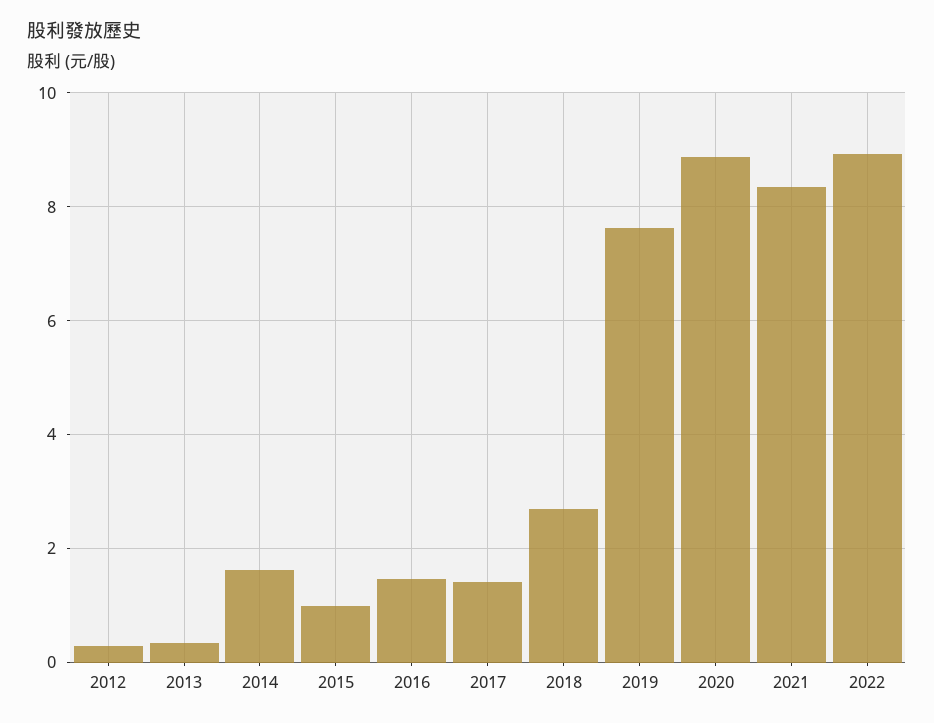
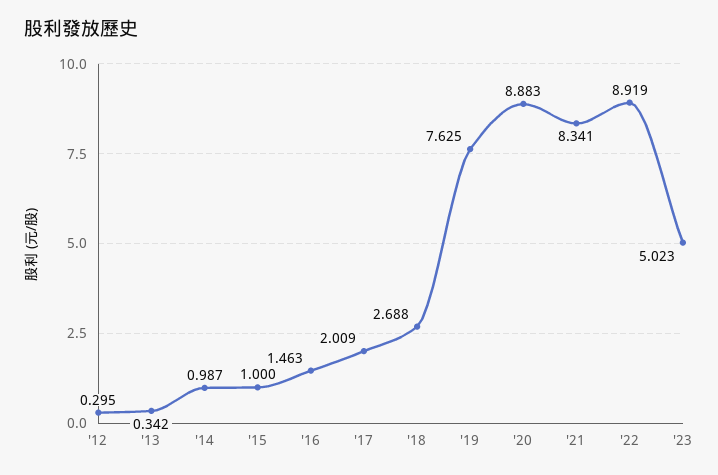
2014: 1.6 -> 0.987
2017: 1.4 -> 2.009
'23: none -> 5.023

